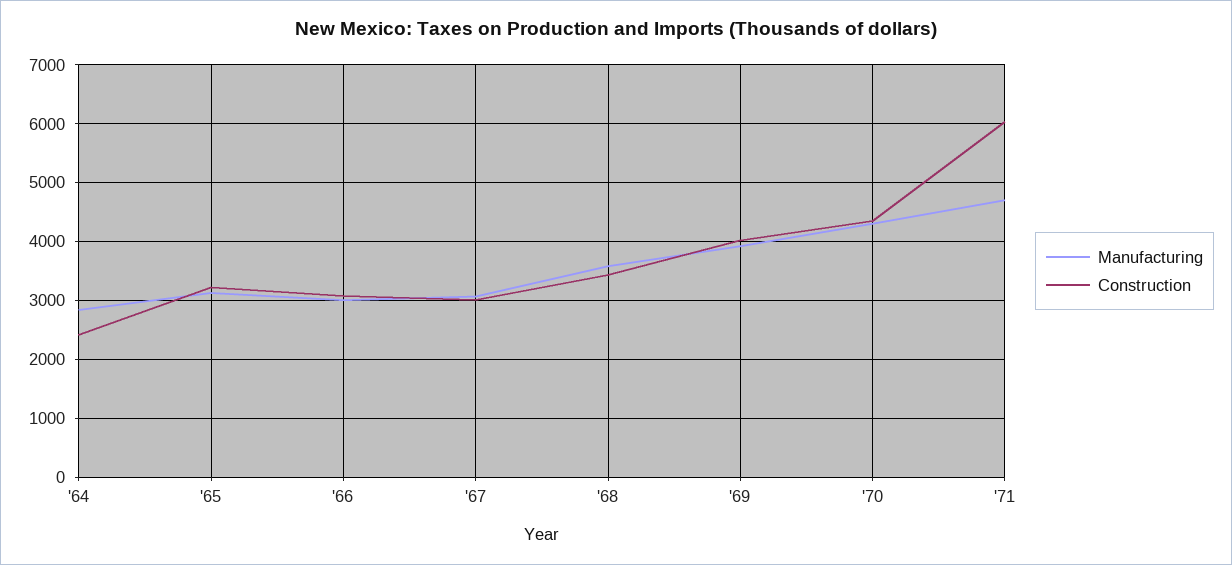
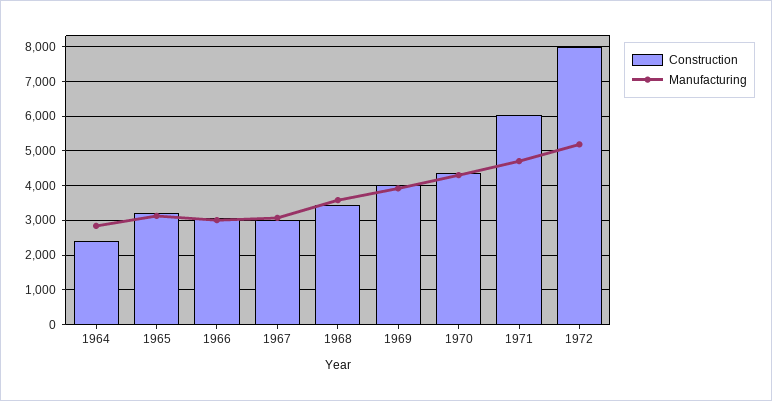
Construction, 1972: none -> 8000
Manufacturing, 1972: none -> 5200

